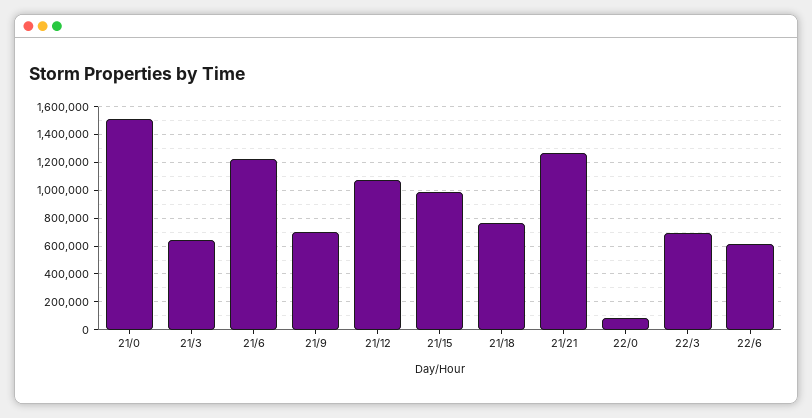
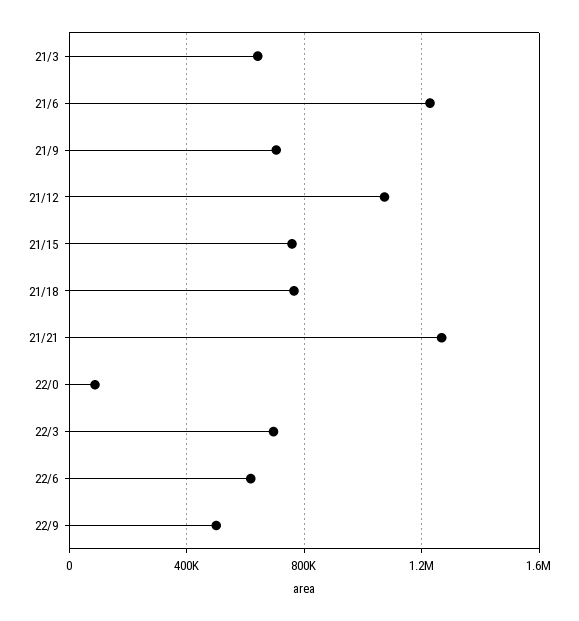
21/0: 1500000 -> none
21/15: 1000000 -> 750000
22/9: none -> 500000

